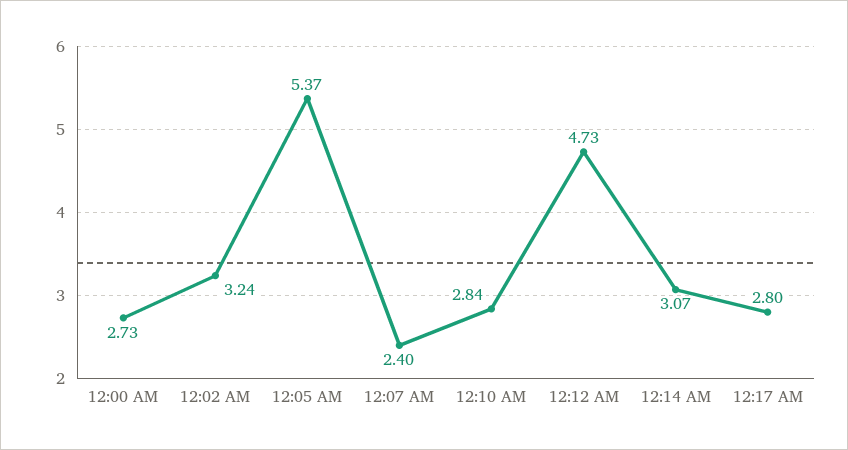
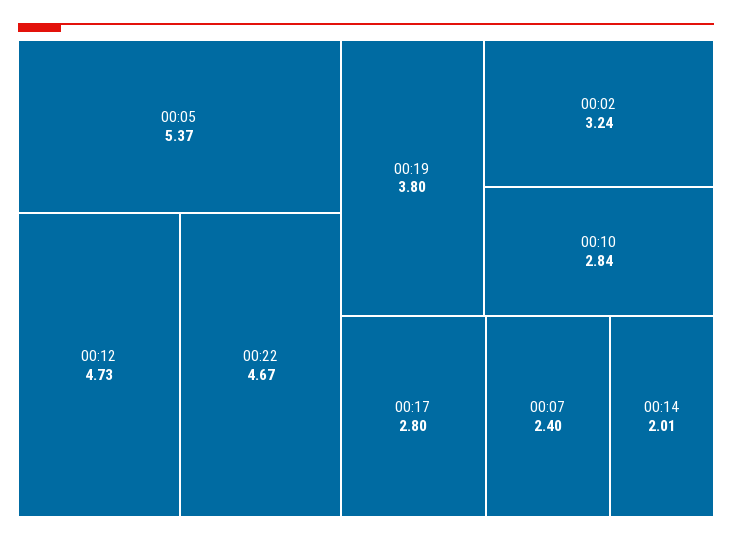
12:00 AM: 2.73 -> none
12:14 AM: 3.07 -> 2.01
00:22: none -> 4.67
00:19: none -> 3.8

